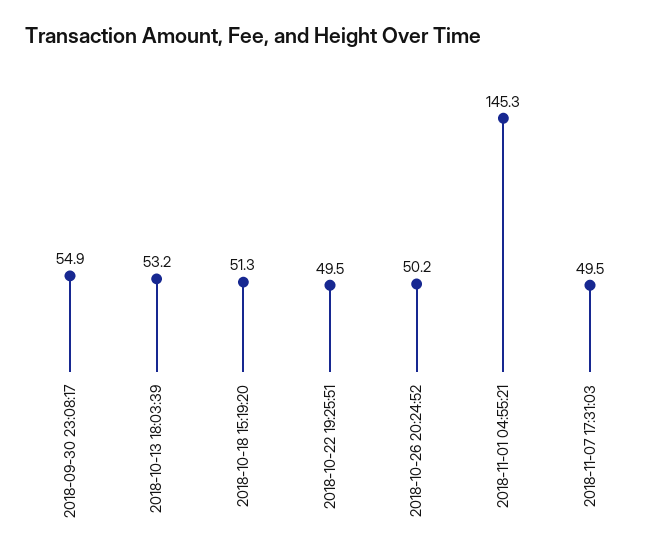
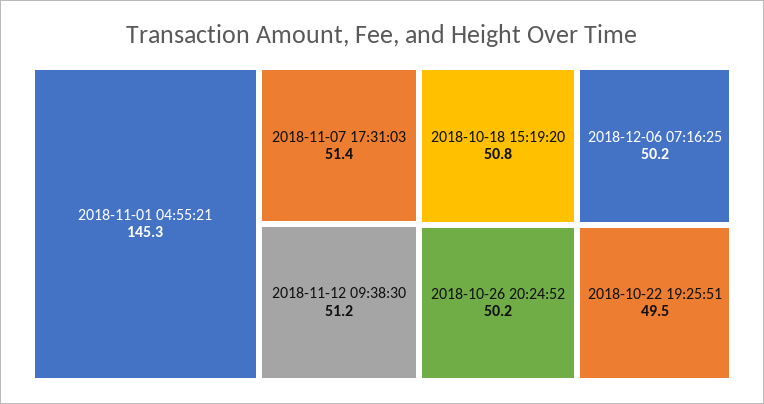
2018-09-30 23:08:17: 54.9 -> none
2018-10-13 18:03:39: 53.2 -> none
2018-10-18 15:19:20: 51.3 -> 50.8
2018-11-07 17:31:03: 49.5 -> 51.4
2018-11-12 09:38:30: none -> 51.2
2018-12-06 07:16:25: none -> 50.2

